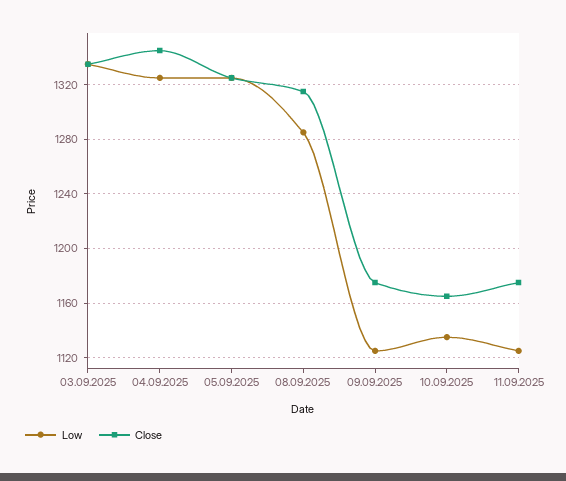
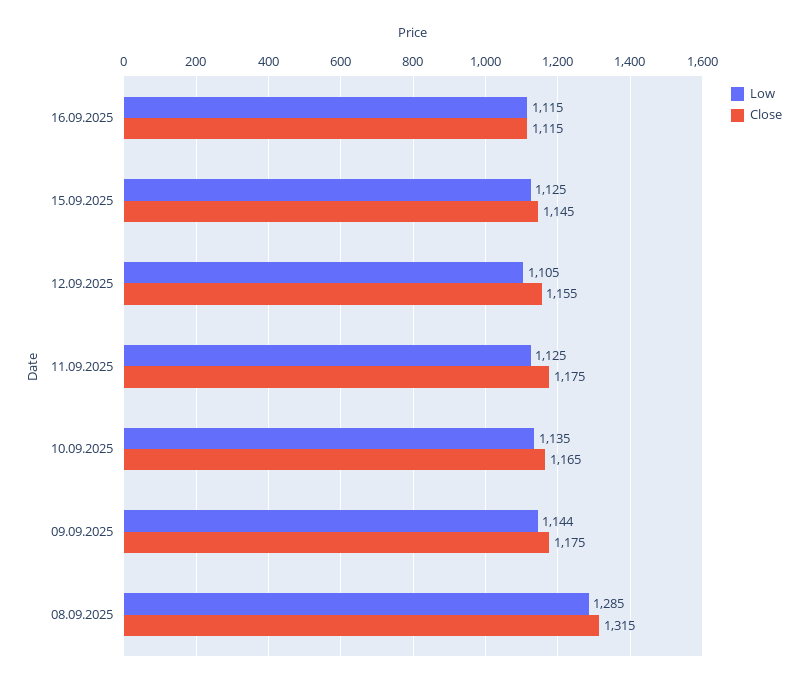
Low, 03.09.2025: 1335 -> none
Close, 03.09.2025: 1335 -> none
Low, 04.09.2025: 1325 -> none
Close, 04.09.2025: 1345 -> none
Low, 05.09.2025: 1325 -> none
Close, 05.09.2025: 1325 -> none
Low, 09.09.2025: 1125 -> 1144
Low, 16.09.2025: none -> 1115
Close, 16.09.2025: none -> 1115
Low, 15.09.2025: none -> 1125
Close, 15.09.2025: none -> 1145
Low, 12.09.2025: none -> 1105
Close, 12.09.2025: none -> 1155

